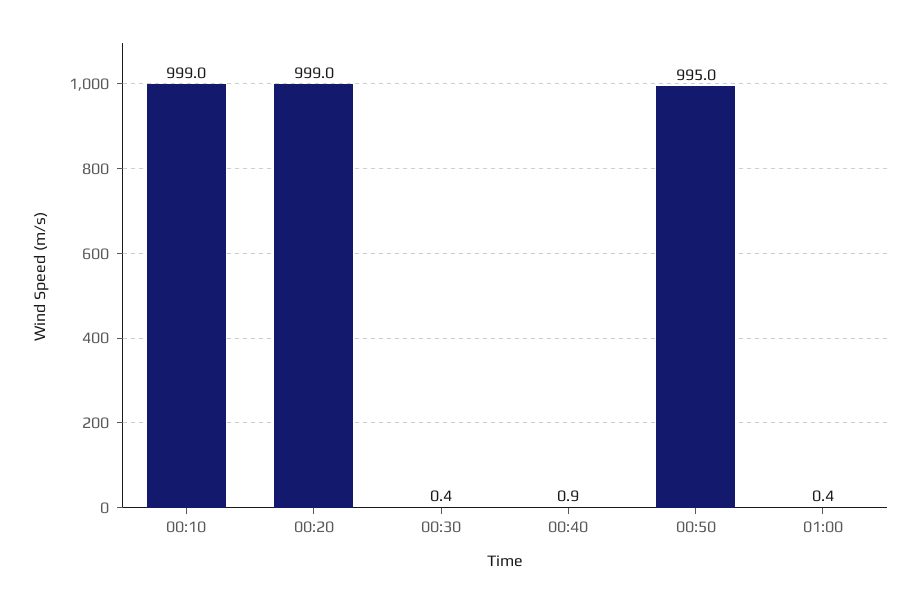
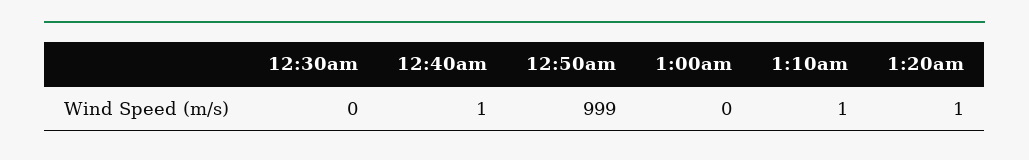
00:10: 999 -> none
00:20: 999 -> none
00:50: 995 -> 999
1:10am: none -> 1
1:20am: none -> 1

